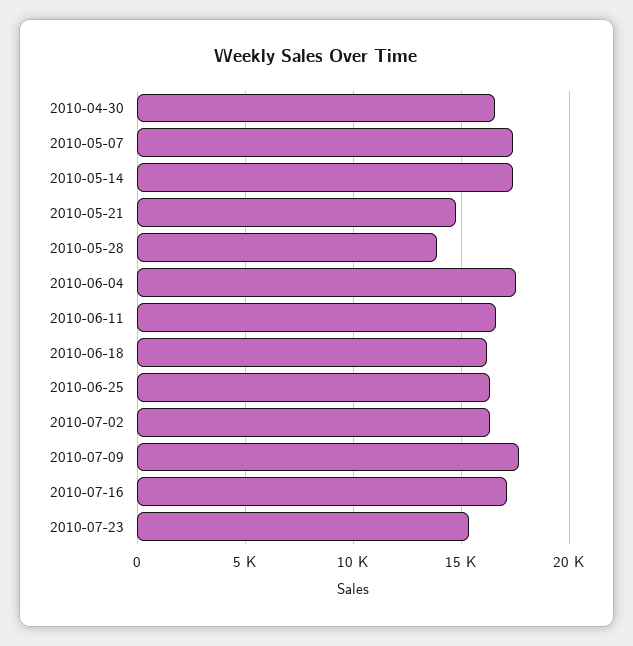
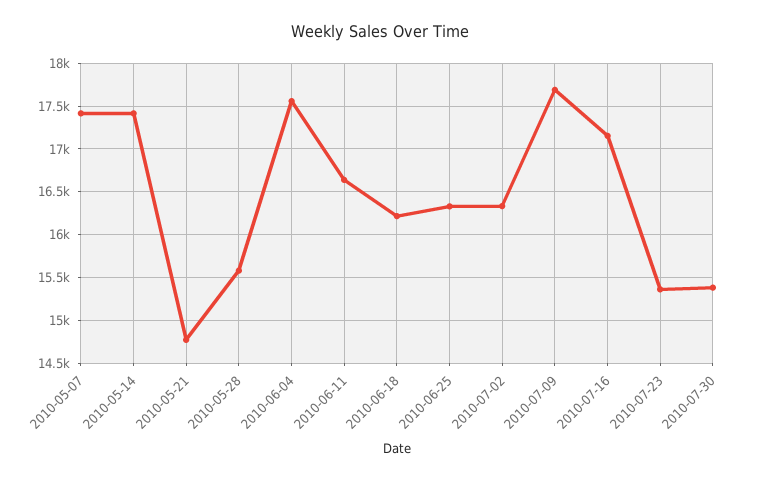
2010-04-30: 16500 -> none
2010-05-28: 14000 -> 15600
2010-07-30: none -> 15400

